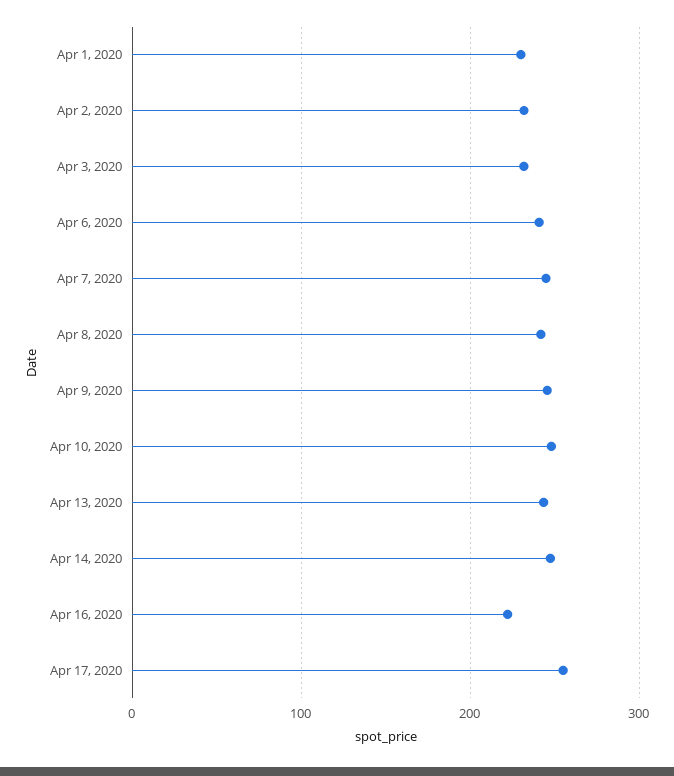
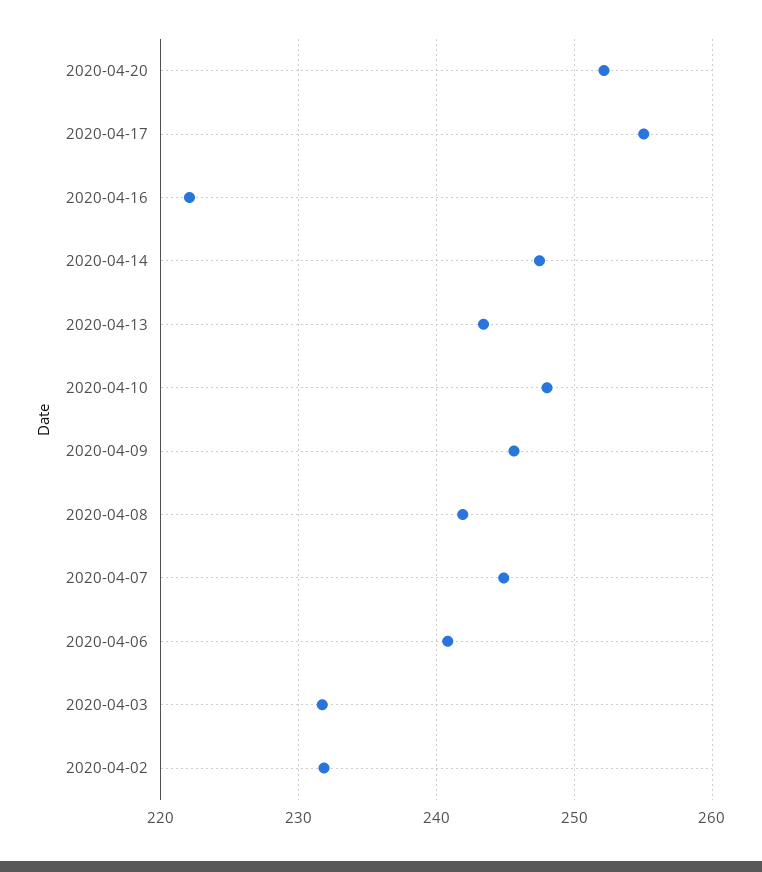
Apr 1, 2020: 230 -> none
2020-04-20: none -> 252

